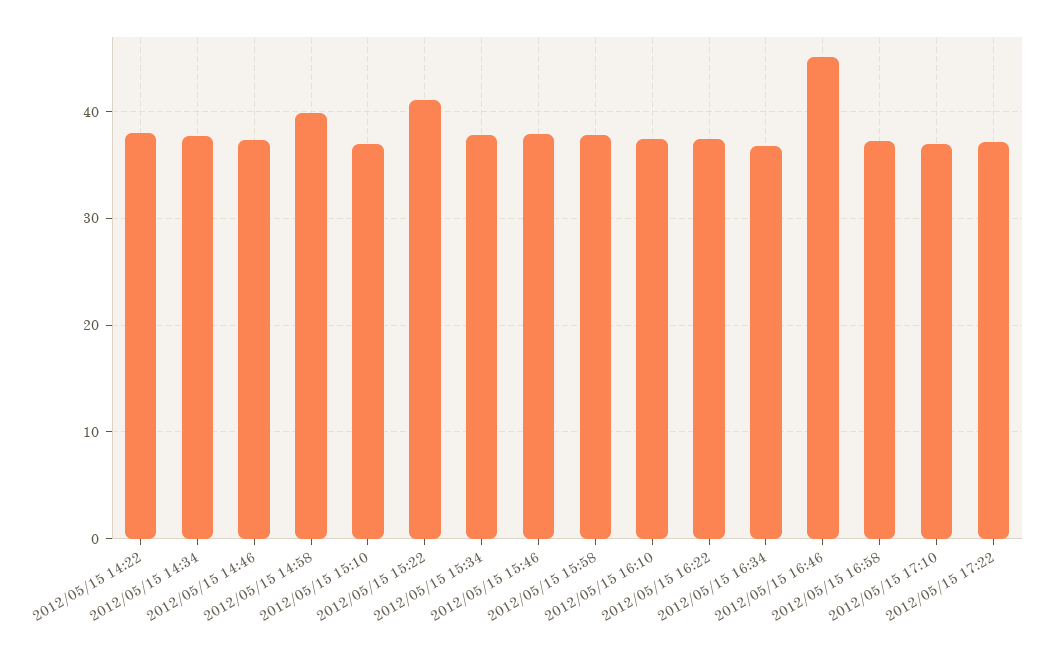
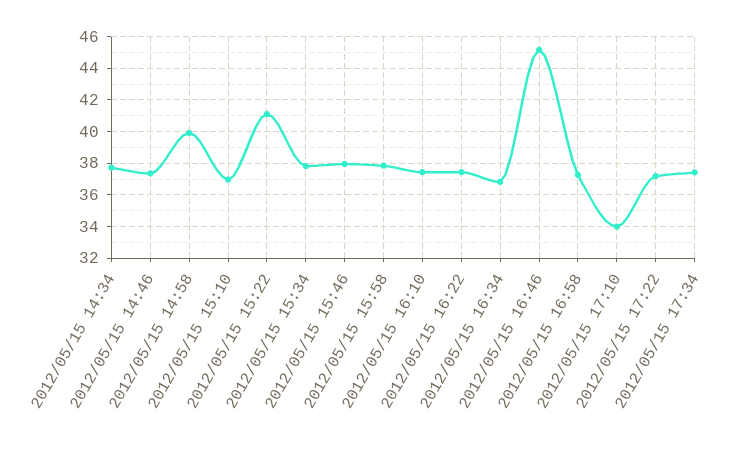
2012/05/15 14:22: 38 -> none
2012/05/15 17:10: 37 -> 34
2012/05/15 17:34: none -> 37.5

